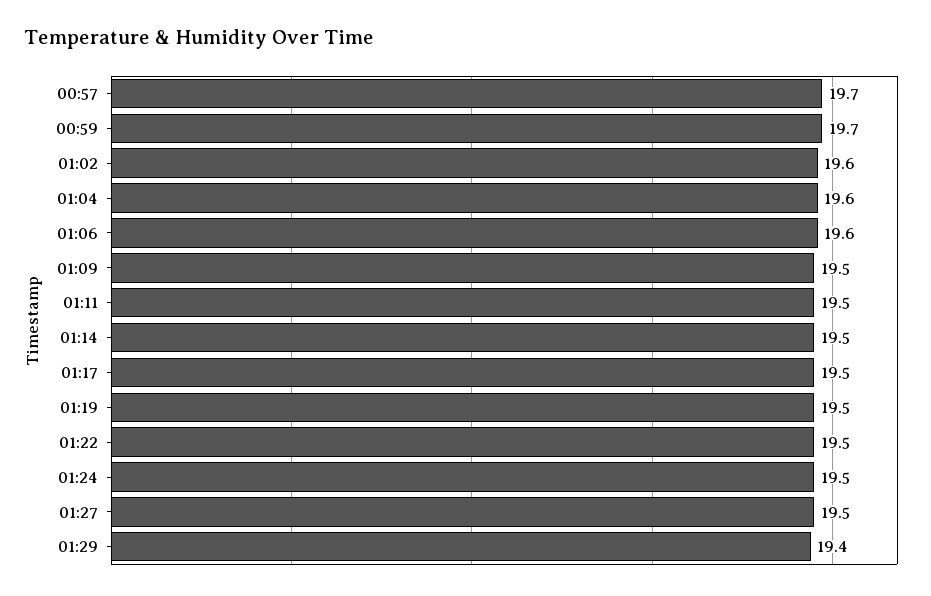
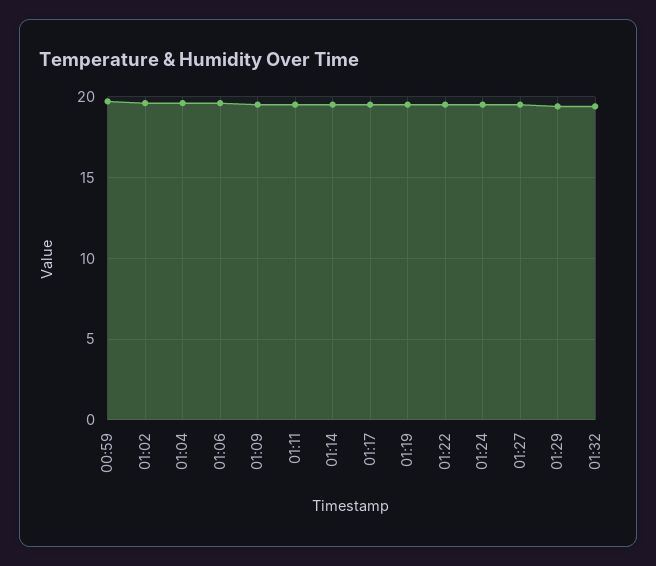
00:57: 19.7 -> none
01:32: none -> 19.5

